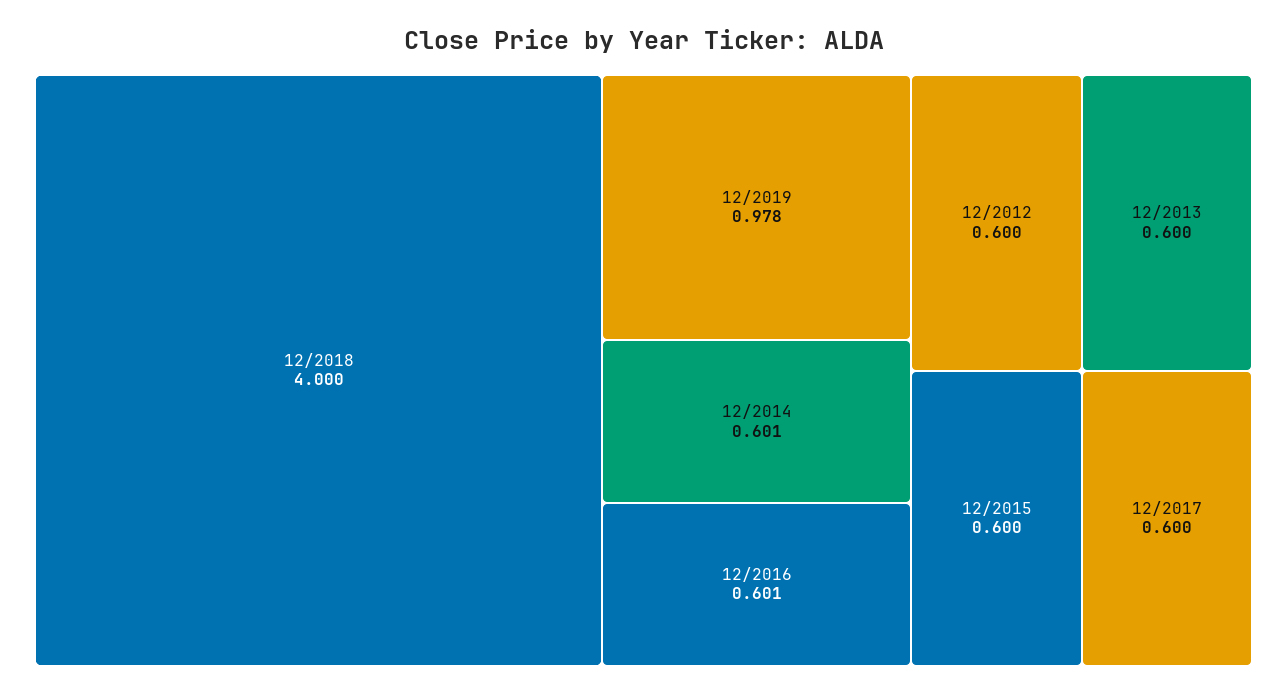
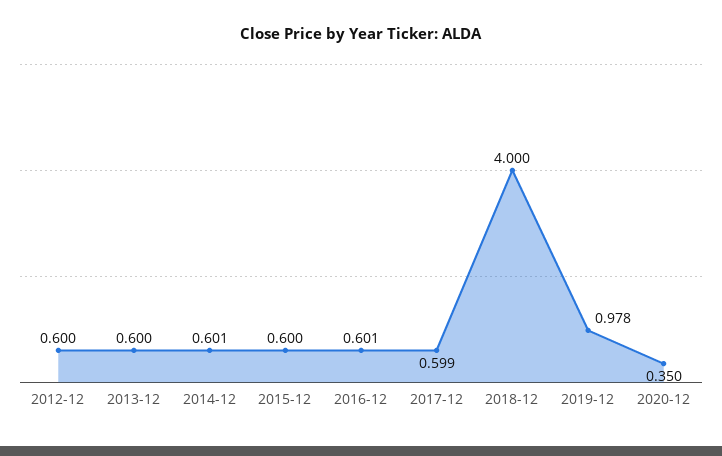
12/2017: 0.6 -> 0.599
2020-12: none -> 0.35

